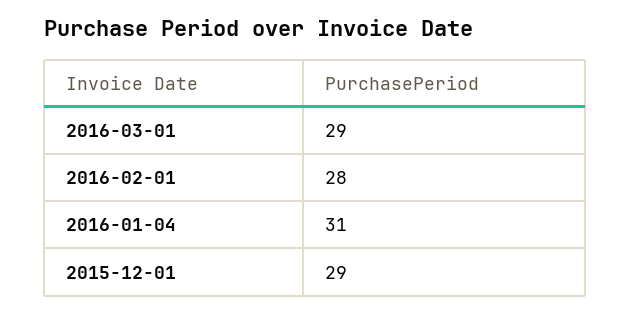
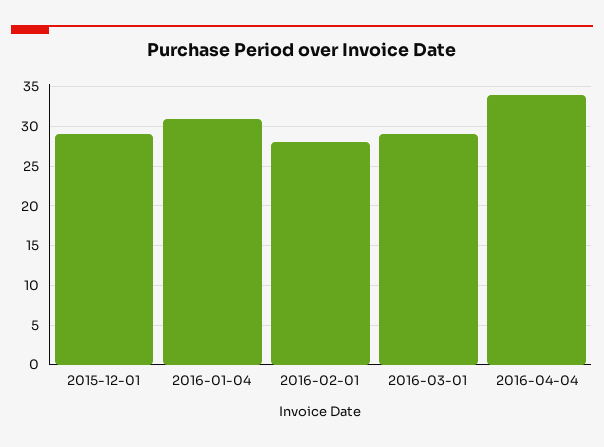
2016-04-04: none -> 34

